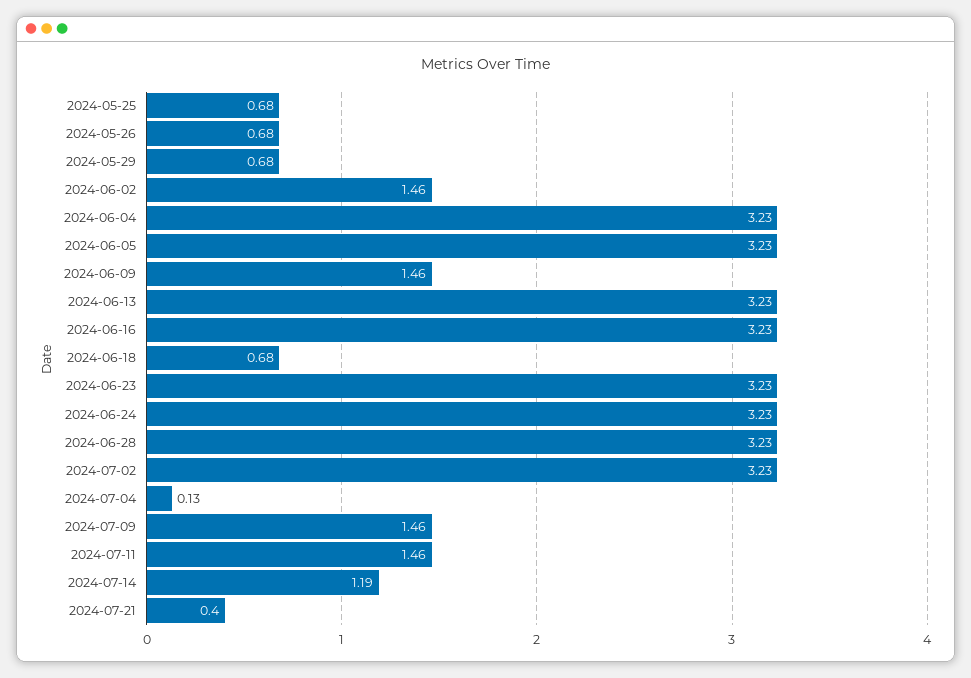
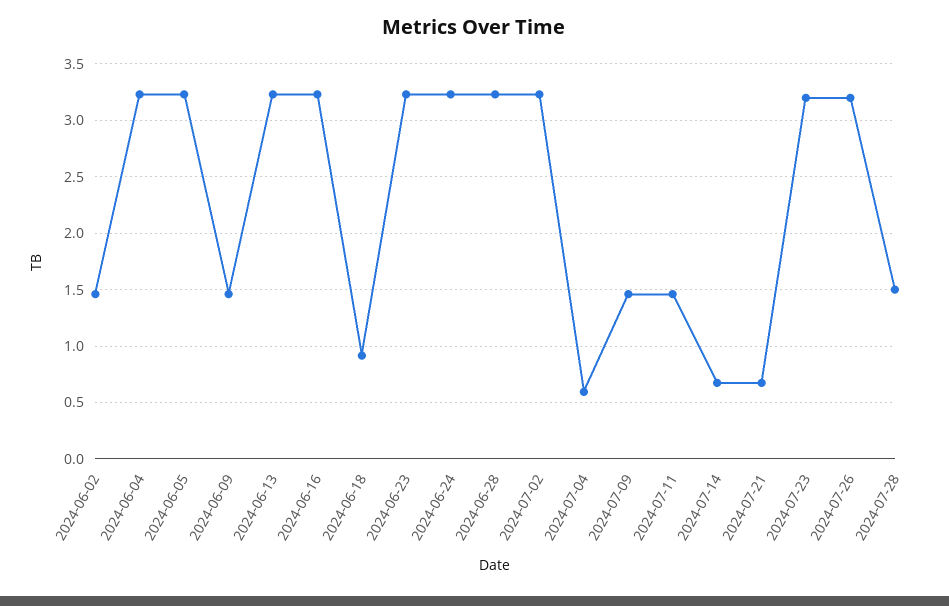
2024-05-25: 0.68 -> none
2024-05-26: 0.68 -> none
2024-05-29: 0.68 -> none
2024-06-18: 0.68 -> 0.9
2024-07-04: 0.13 -> 0.6
2024-07-14: 1.19 -> 0.7
2024-07-21: 0.4 -> 0.7
2024-07-23: none -> 3.2
2024-07-26: none -> 3.2
2024-07-28: none -> 1.5

